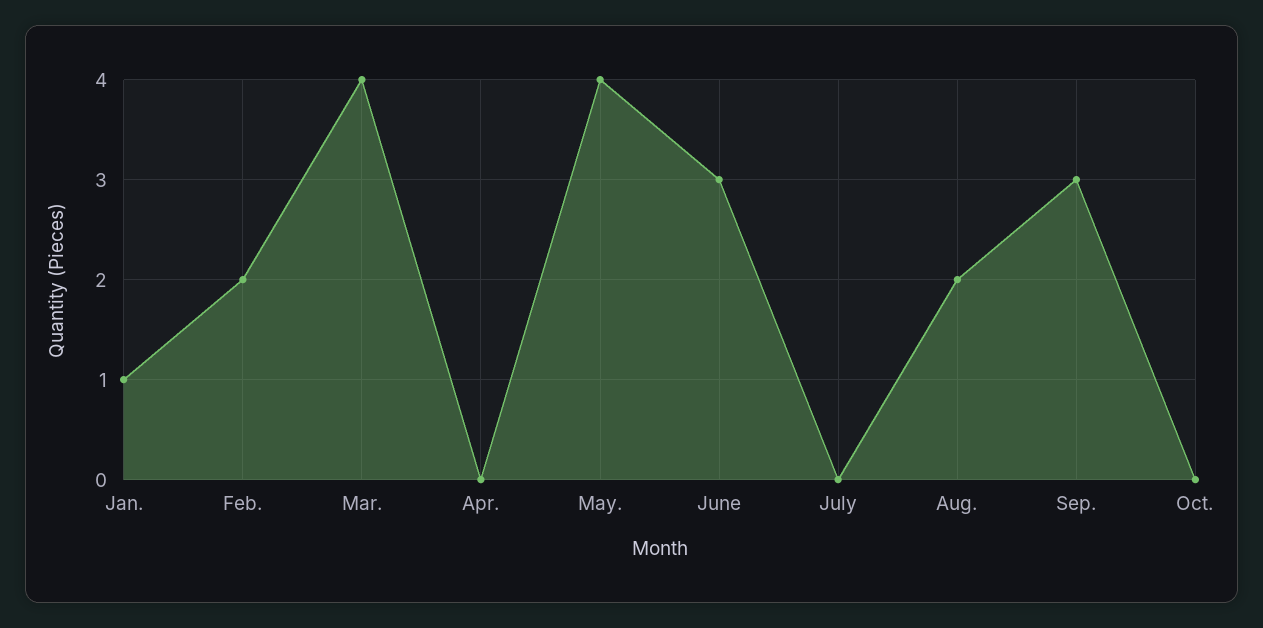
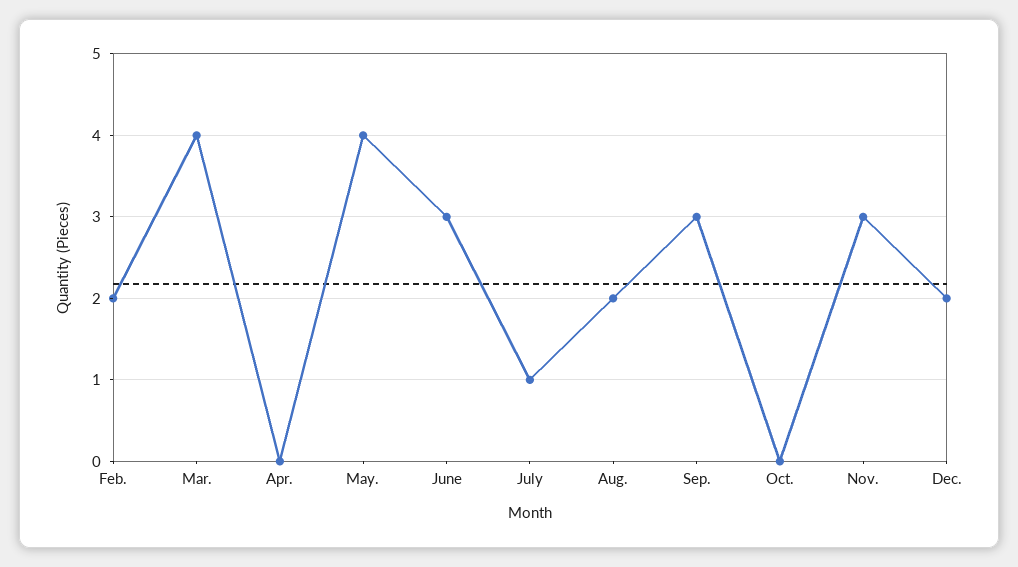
Jan.: 1 -> none
July: 0 -> 1
Nov.: none -> 3
Dec.: none -> 2

